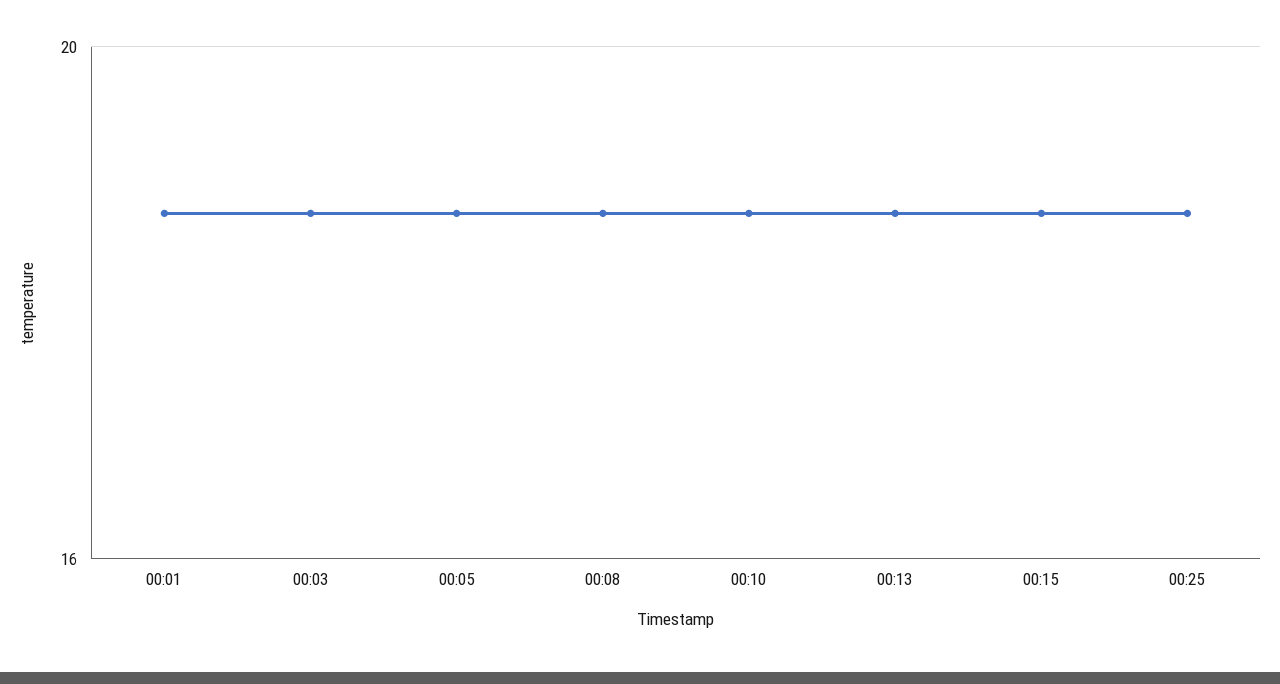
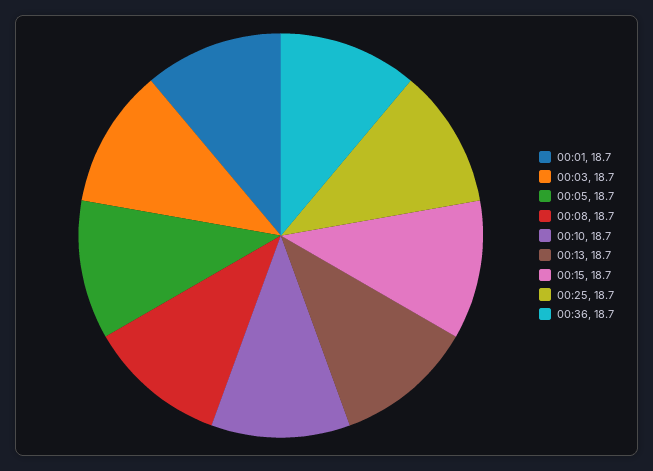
00:36: none -> 18.7

